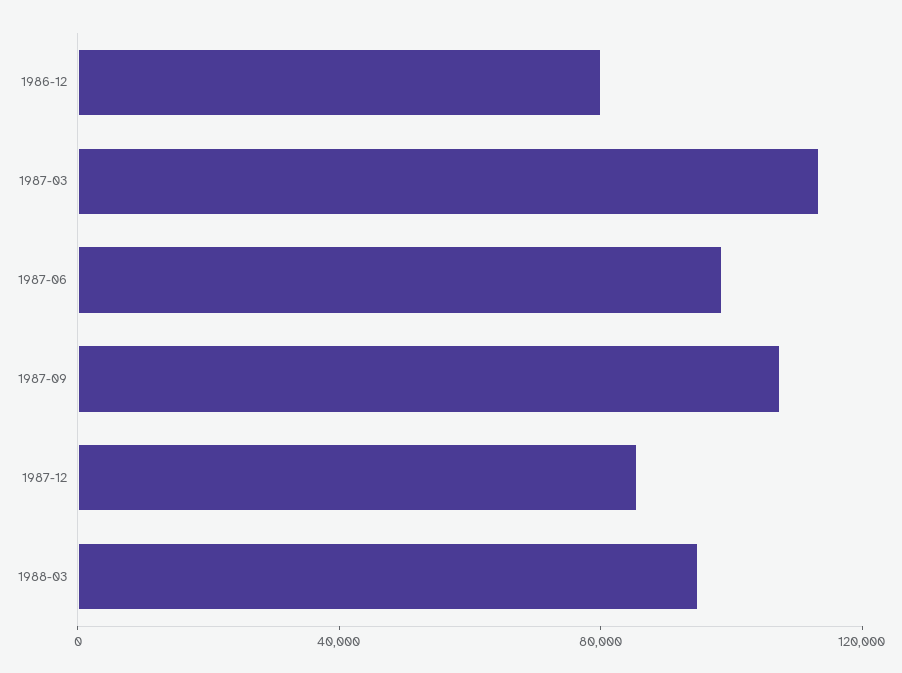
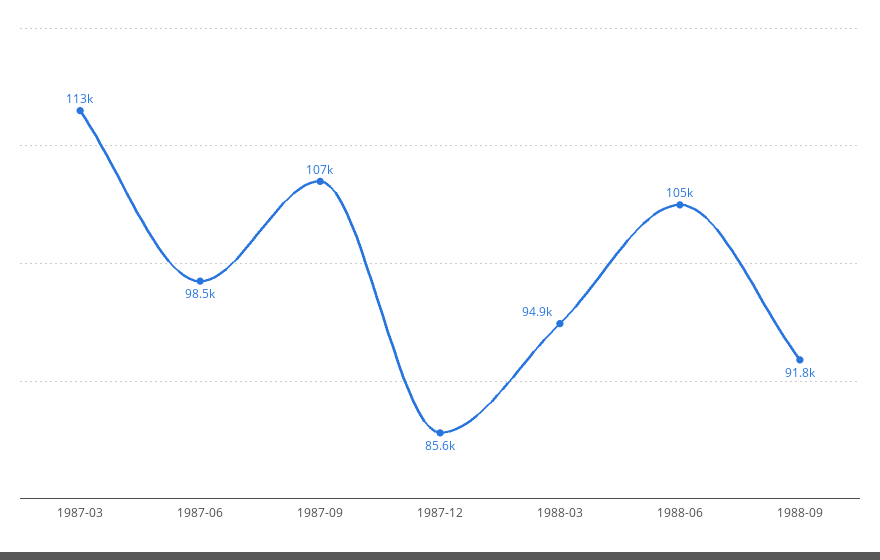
1986-12: 80000 -> none
1988-06: none -> 105000
1988-09: none -> 91800

